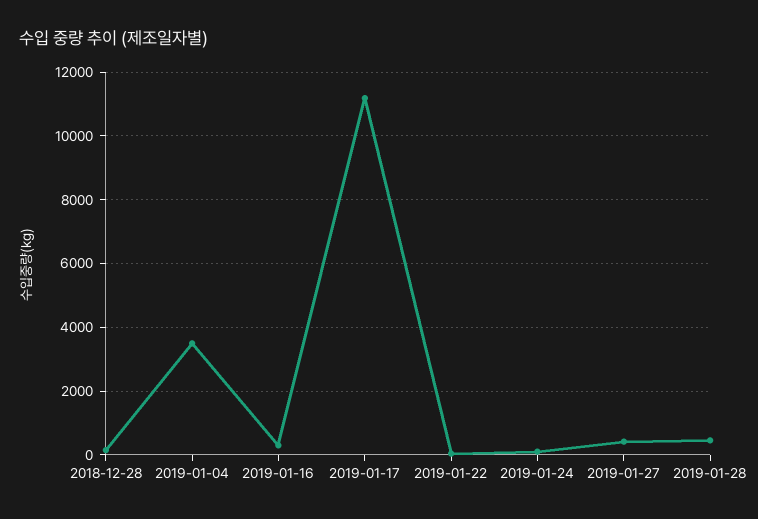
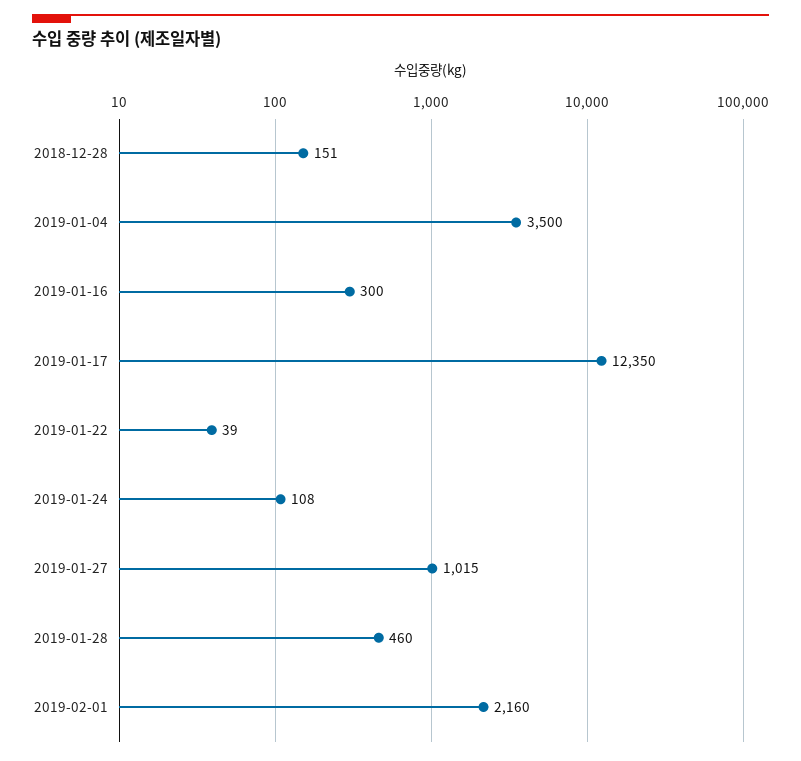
2019-01-17: 11200 -> 12350
2019-01-27: 400 -> 1015
2019-02-01: none -> 2160

